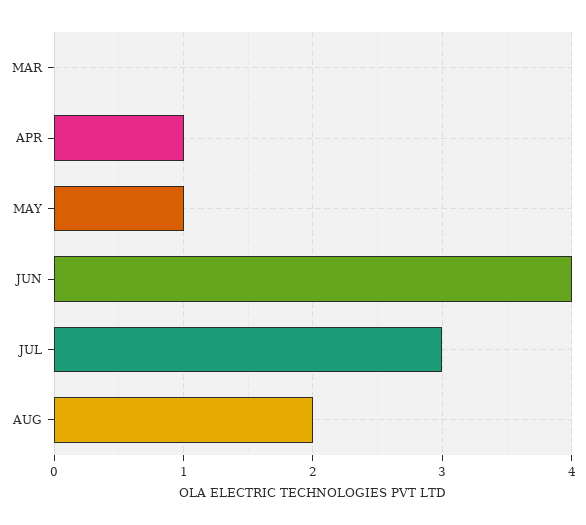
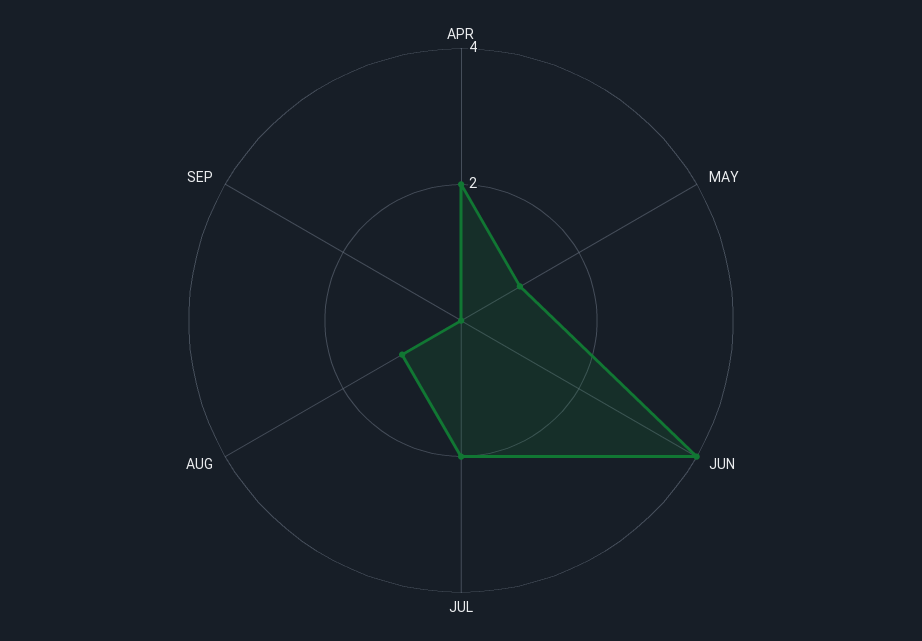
MAR: 0 -> none
APR: 1 -> 2
JUL: 3 -> 2
AUG: 2 -> 1
SEP: none -> 0

